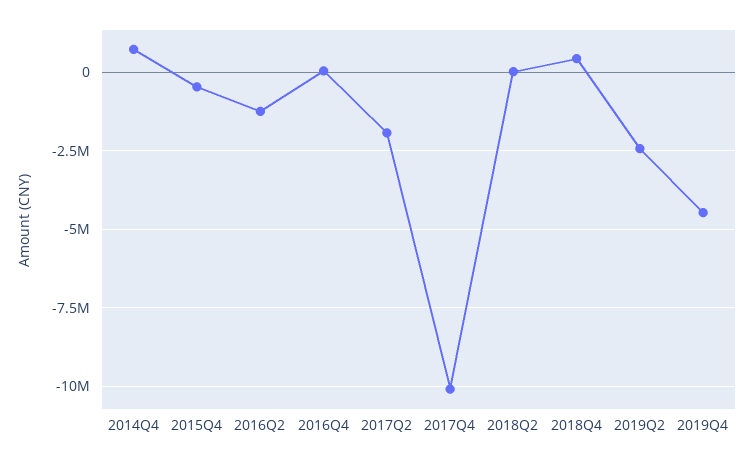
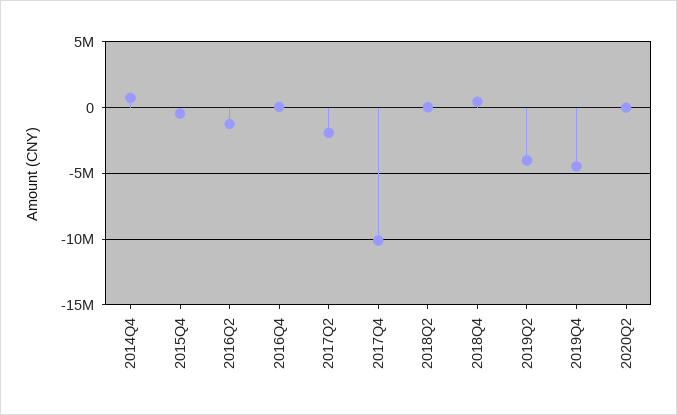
2019Q2: -2500000 -> -4000000
2020Q2: none -> 0

